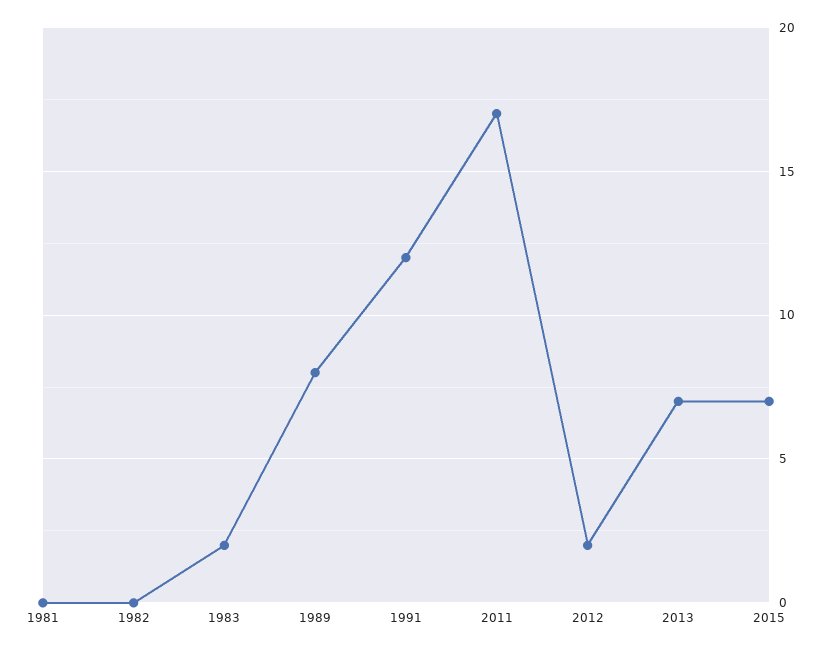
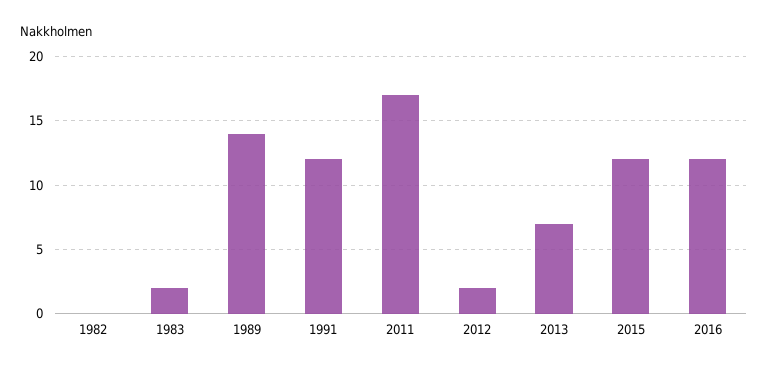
1981: 0 -> none
1989: 8 -> 14
2015: 7 -> 12
2016: none -> 12

